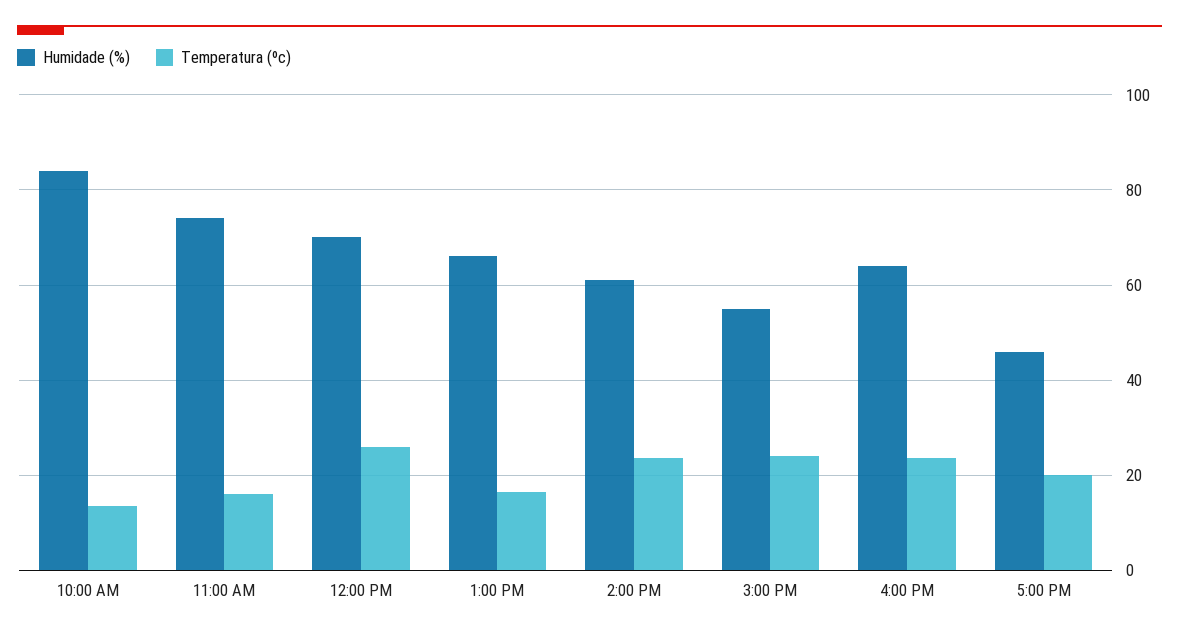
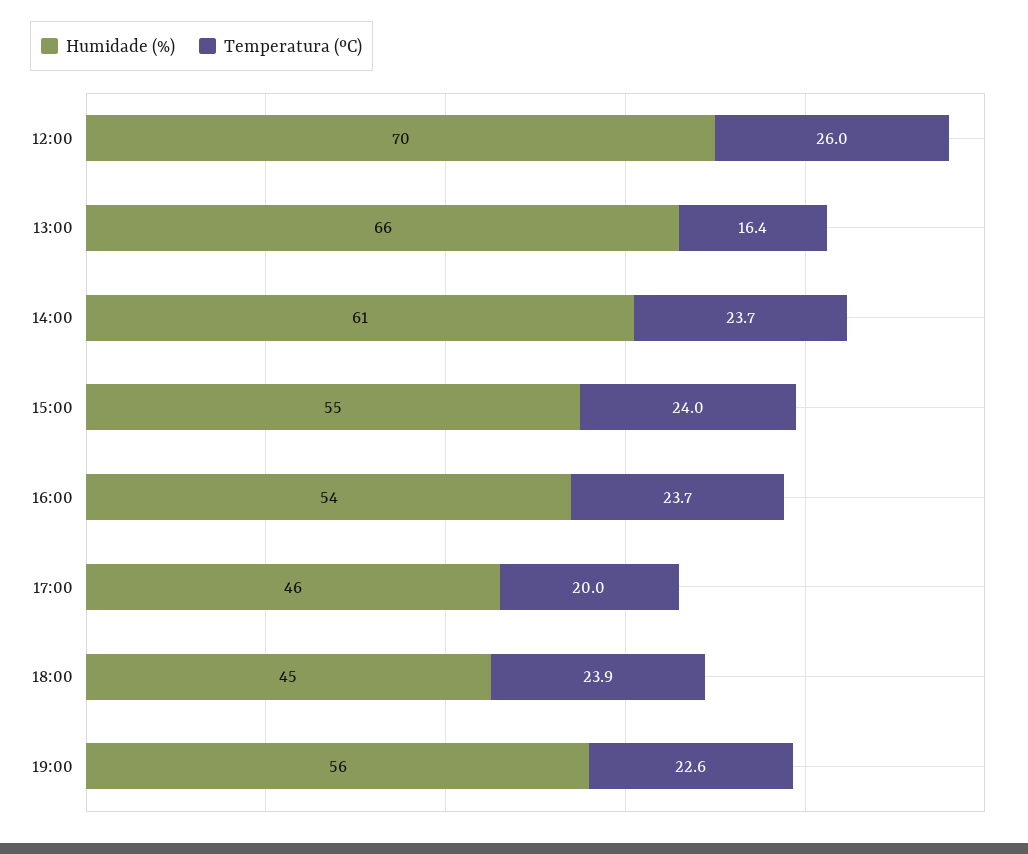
Humidade (%), 10:00 AM: 84 -> none
Temperatura (ºc), 10:00 AM: 14 -> none
Humidade (%), 11:00 AM: 74 -> none
Temperatura (ºc), 11:00 AM: 16 -> none
Humidade (%), 4:00 PM: 64 -> 54
Humidade (%), 18:00: none -> 45
Temperatura (ºc), 18:00: none -> 23.9
Humidade (%), 19:00: none -> 56
Temperatura (ºc), 19:00: none -> 22.6

